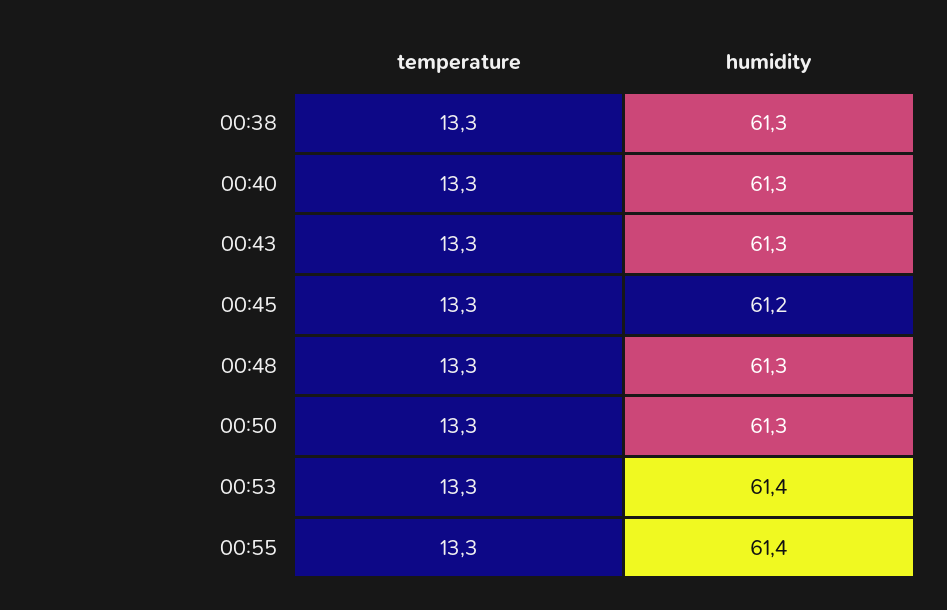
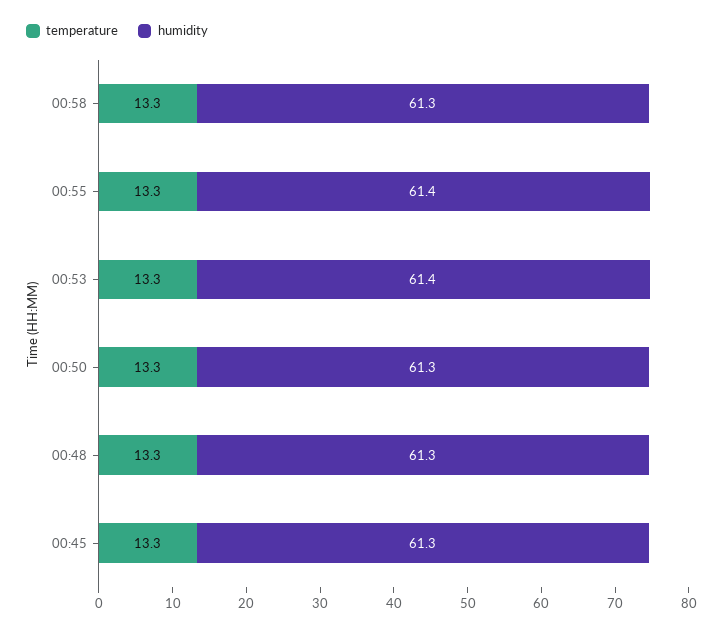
temperature, 00:38: 13.3 -> none
humidity, 00:38: 61.3 -> none
temperature, 00:40: 13.3 -> none
humidity, 00:40: 61.3 -> none
temperature, 00:43: 13.3 -> none
humidity, 00:43: 61.3 -> none
humidity, 00:45: 61.2 -> 61.3
temperature, 00:58: none -> 13.3
humidity, 00:58: none -> 61.3

